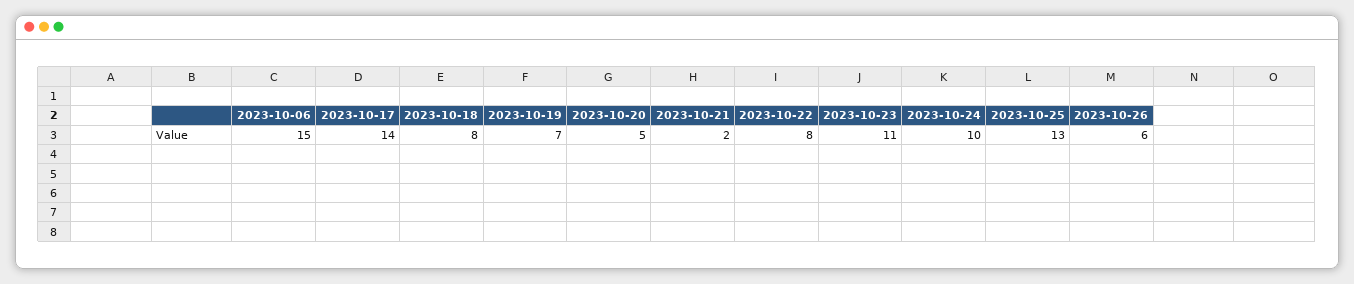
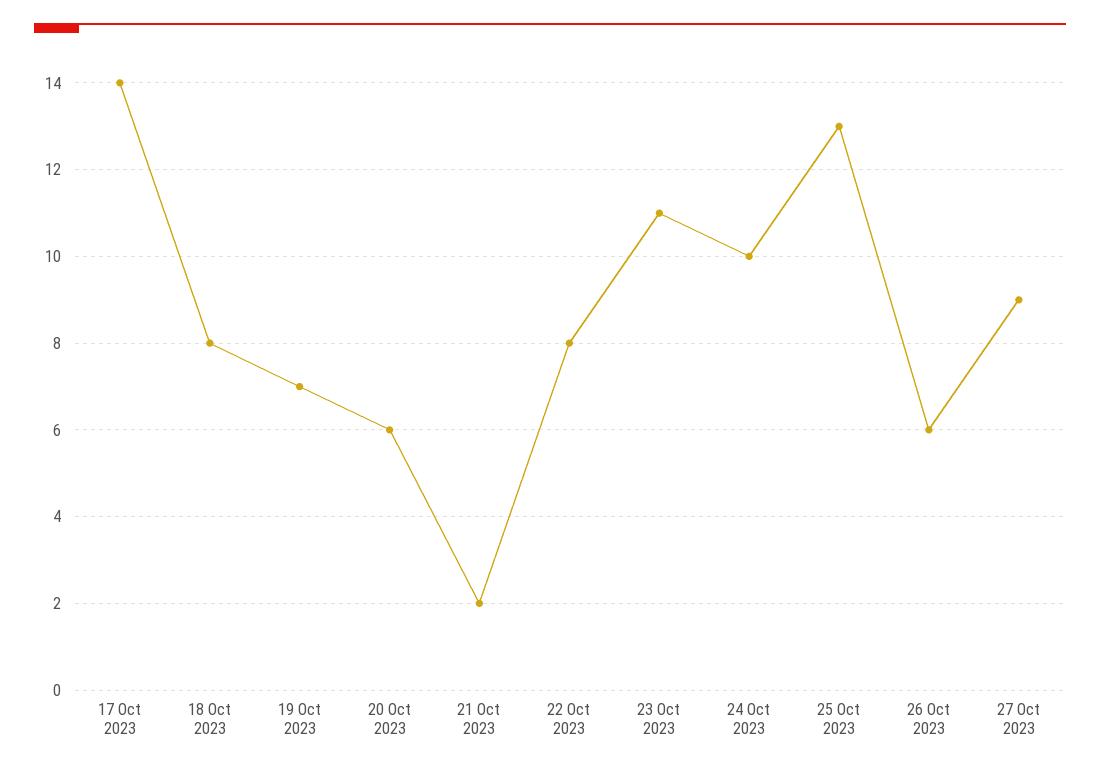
2023-10-06: 15 -> none
2023-10-20: 5 -> 6
27 Oct 2023: none -> 9

